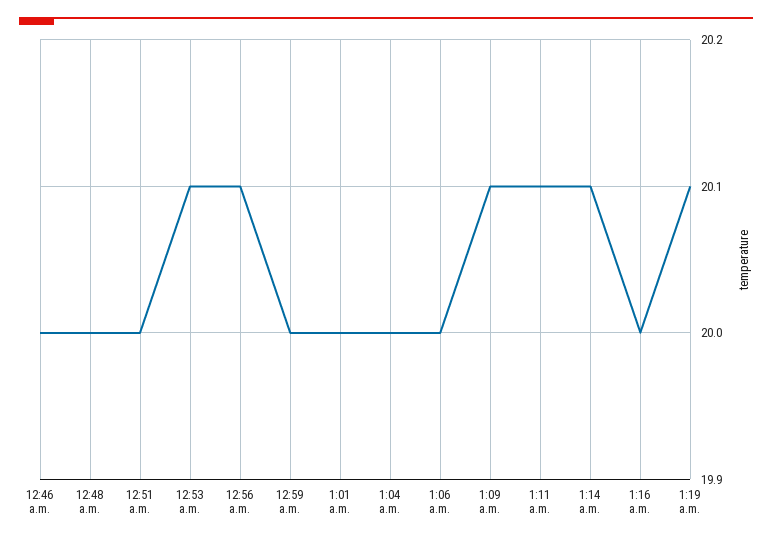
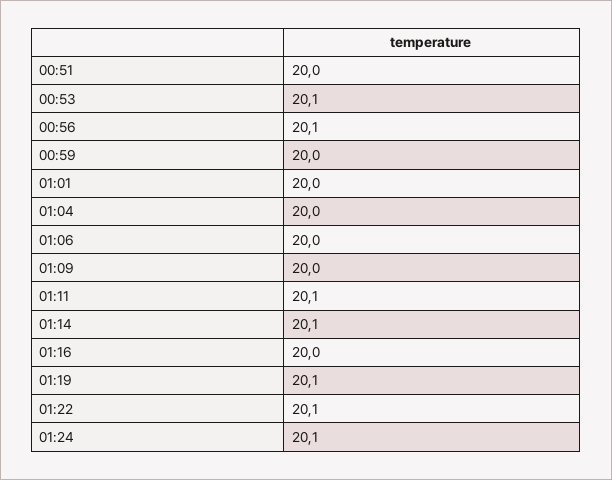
12:46 a.m.: 20 -> none
12:48 a.m.: 20 -> none
1:09 a.m.: 20.1 -> 20
01:22: none -> 20.1
01:24: none -> 20.1

